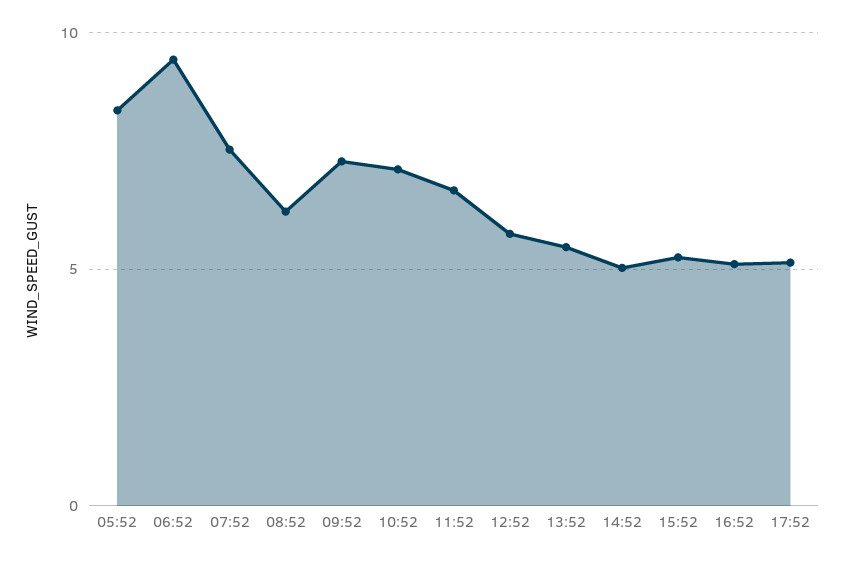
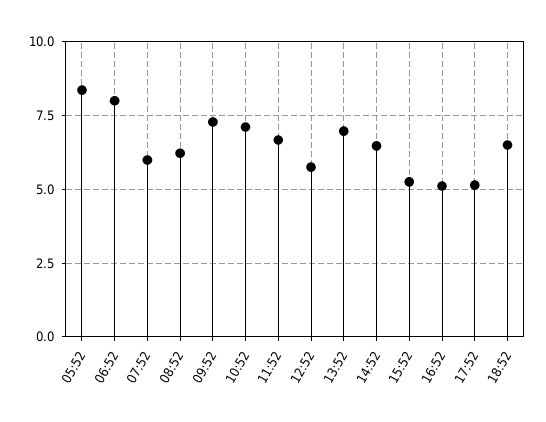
06:52: 9.5 -> 8
07:52: 7.5 -> 6
13:52: 5.5 -> 7
14:52: 5 -> 6.5
18:52: none -> 6.5

